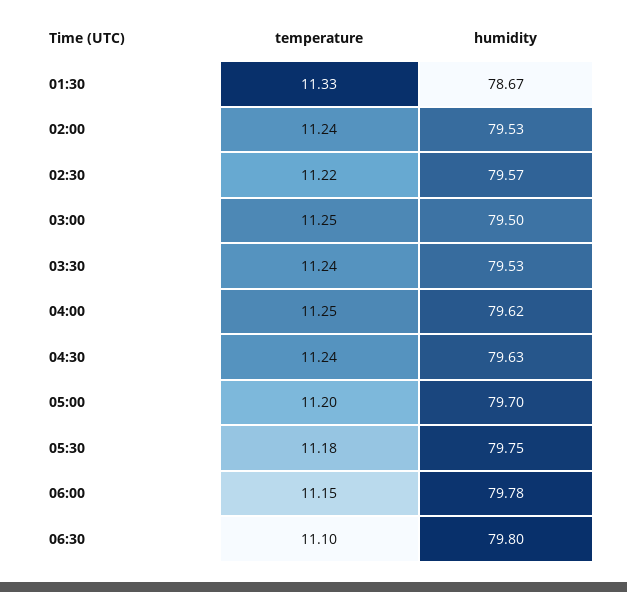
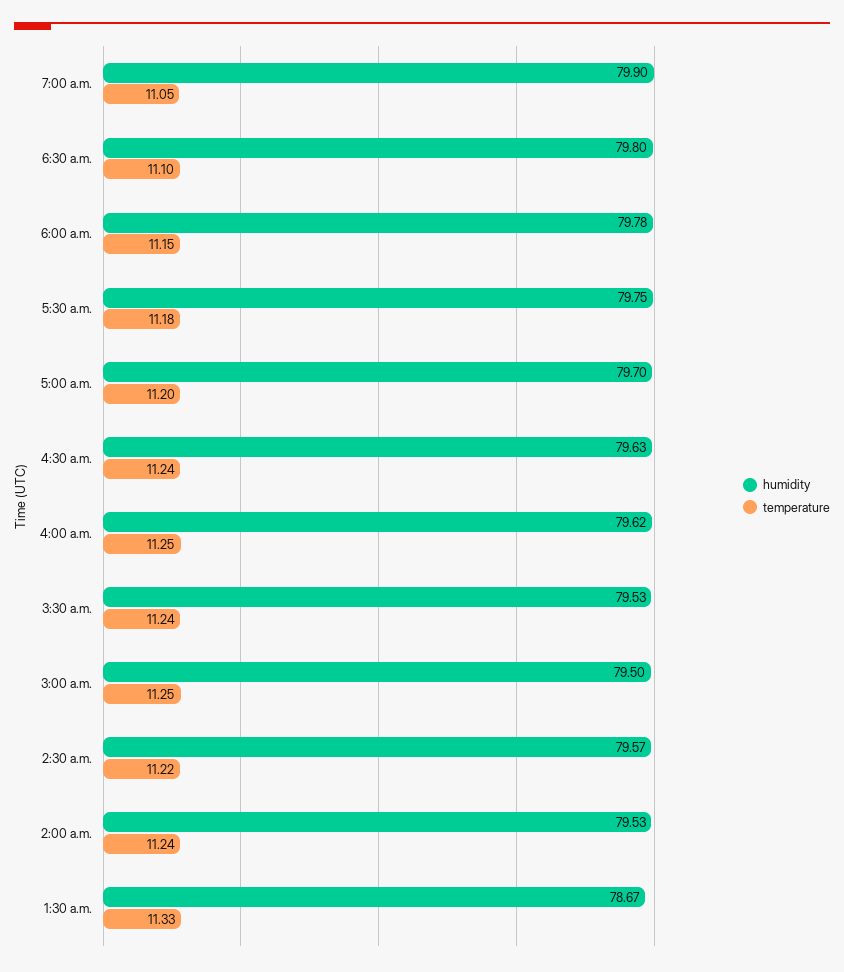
humidity, 7:00 a.m.: none -> 79.9
temperature, 7:00 a.m.: none -> 11.05

